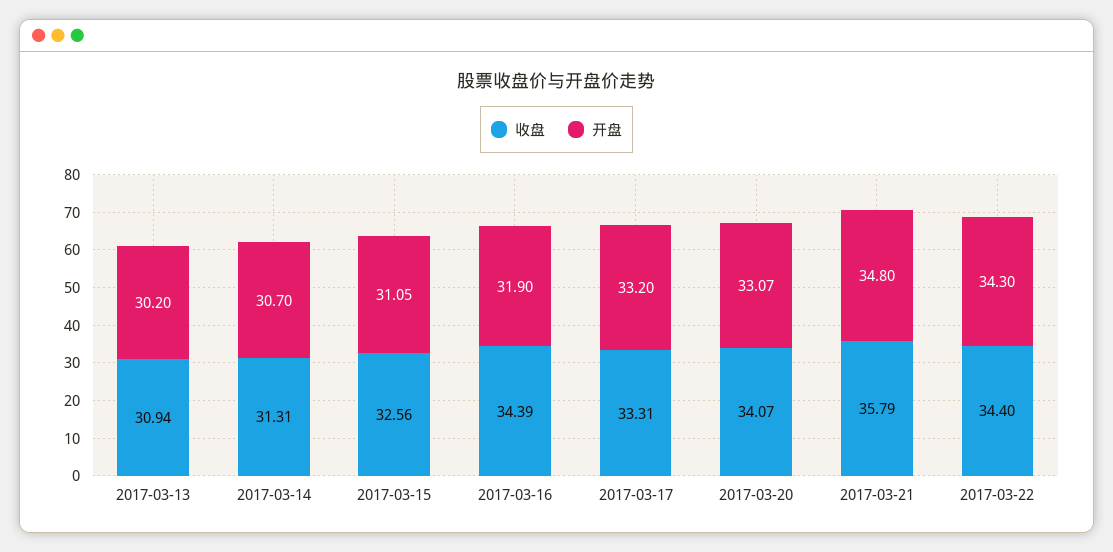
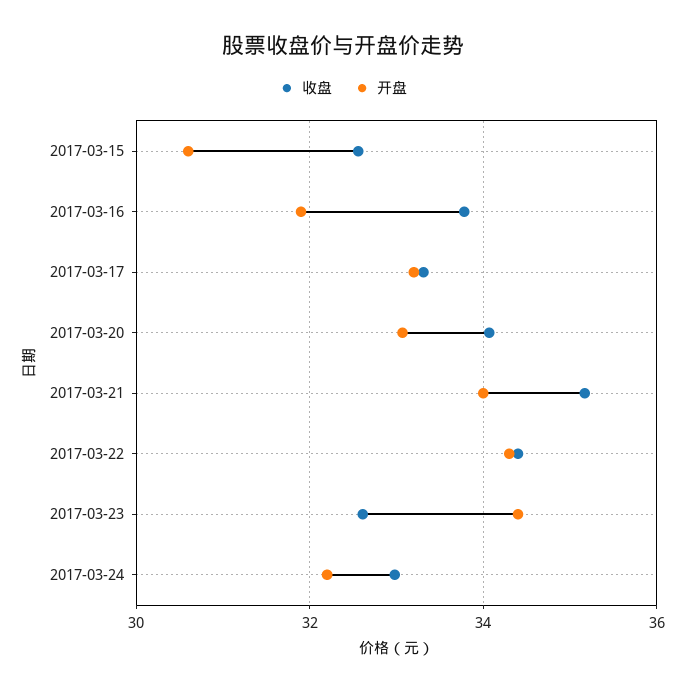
收盘, 2017-03-13: 30.94 -> none
开盘, 2017-03-13: 30.2 -> none
收盘, 2017-03-14: 31.31 -> none
开盘, 2017-03-14: 30.7 -> none
开盘, 2017-03-15: 31.05 -> 30.6
收盘, 2017-03-16: 34.39 -> 33.8
收盘, 2017-03-21: 35.79 -> 35.2
开盘, 2017-03-21: 34.8 -> 34
收盘, 2017-03-23: none -> 32.6
开盘, 2017-03-23: none -> 34.4
收盘, 2017-03-24: none -> 33
开盘, 2017-03-24: none -> 32.2

